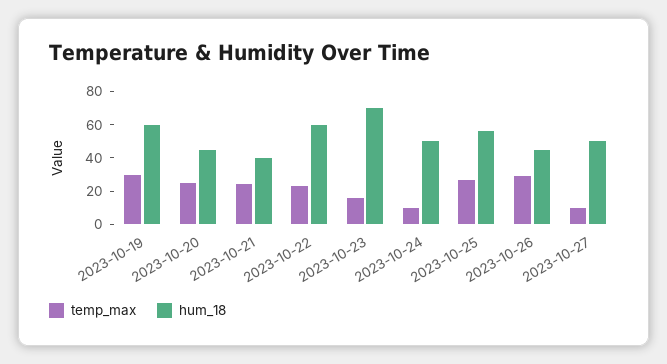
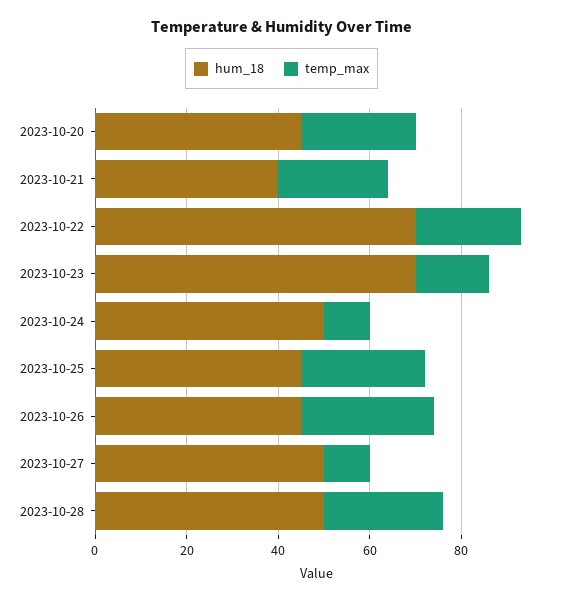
temp_max, 2023-10-19: 30 -> none
hum_18, 2023-10-19: 60 -> none
hum_18, 2023-10-22: 60 -> 70
hum_18, 2023-10-25: 55 -> 45
hum_18, 2023-10-28: none -> 50
temp_max, 2023-10-28: none -> 25

